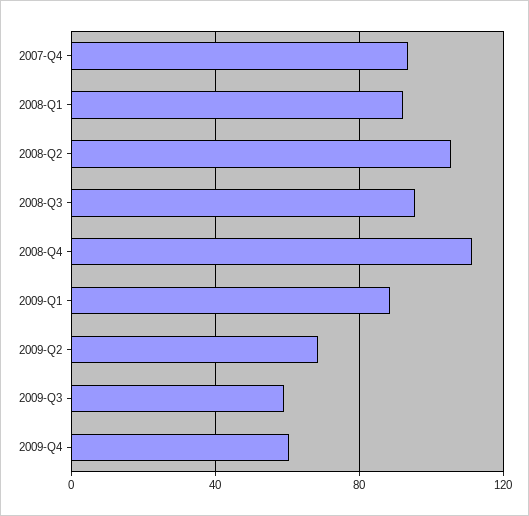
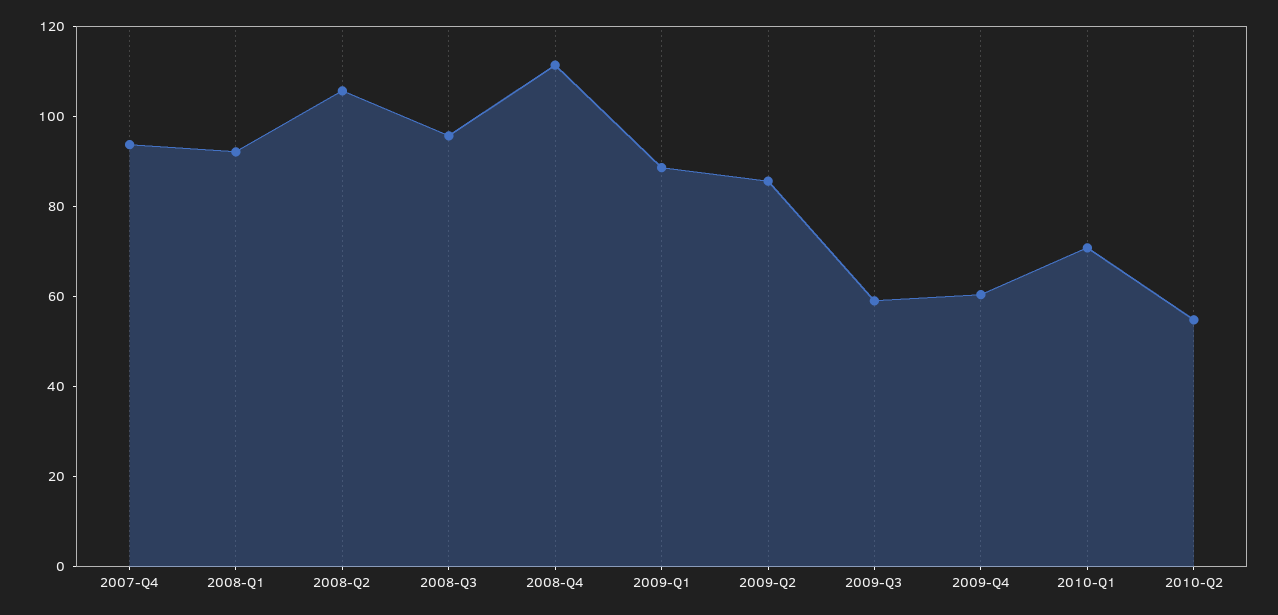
2009-Q2: 70 -> 85
2010-Q1: none -> 70
2010-Q2: none -> 55

